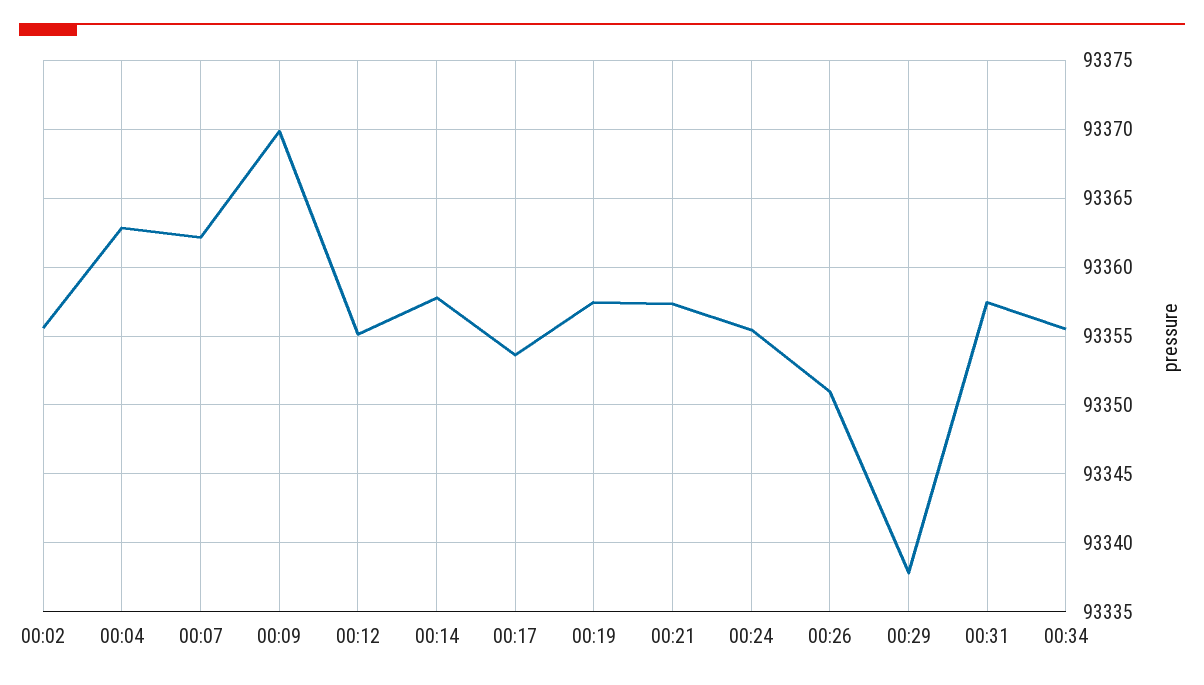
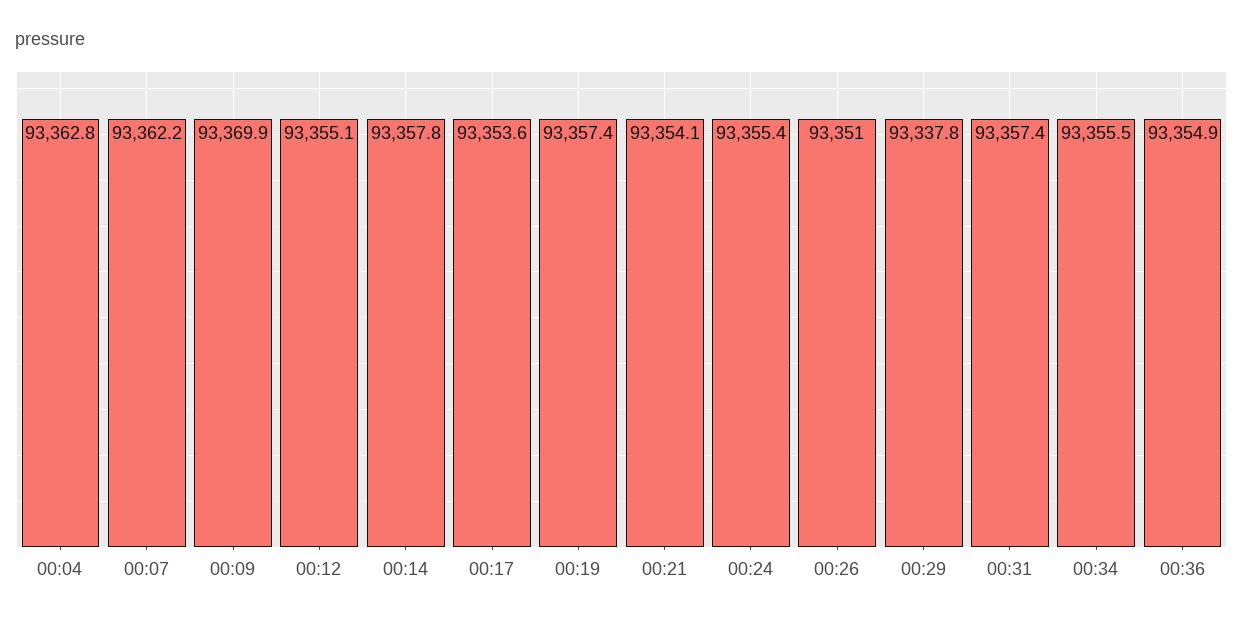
00:02: 93355.5 -> none
00:21: 93357.5 -> 93354.1
00:36: none -> 93354.9

